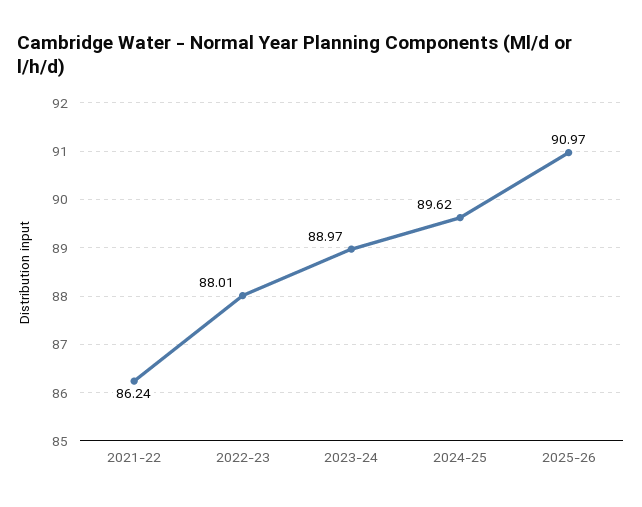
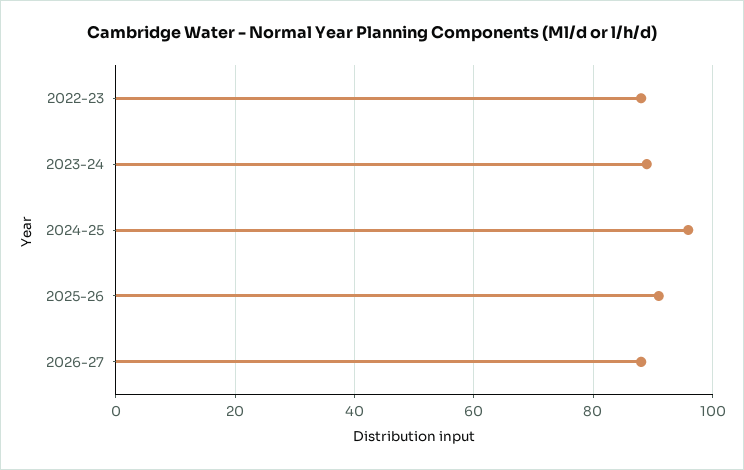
2021-22: 86.24 -> none
2024-25: 89.62 -> 96
2026-27: none -> 88

